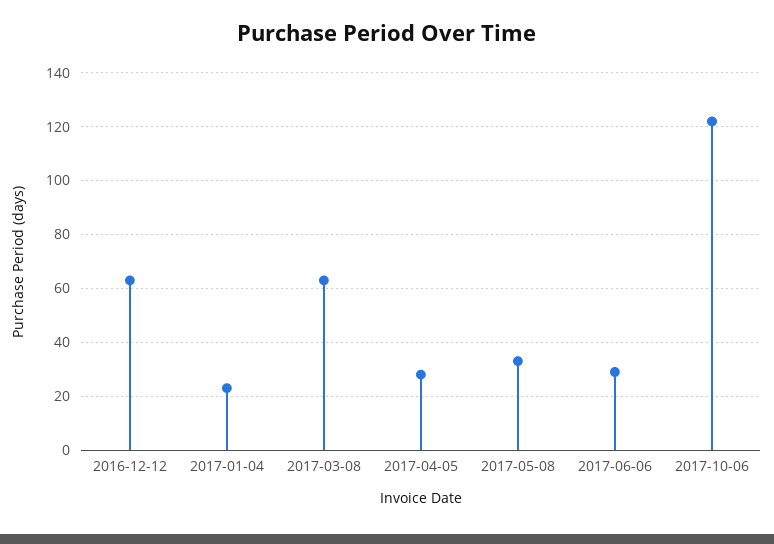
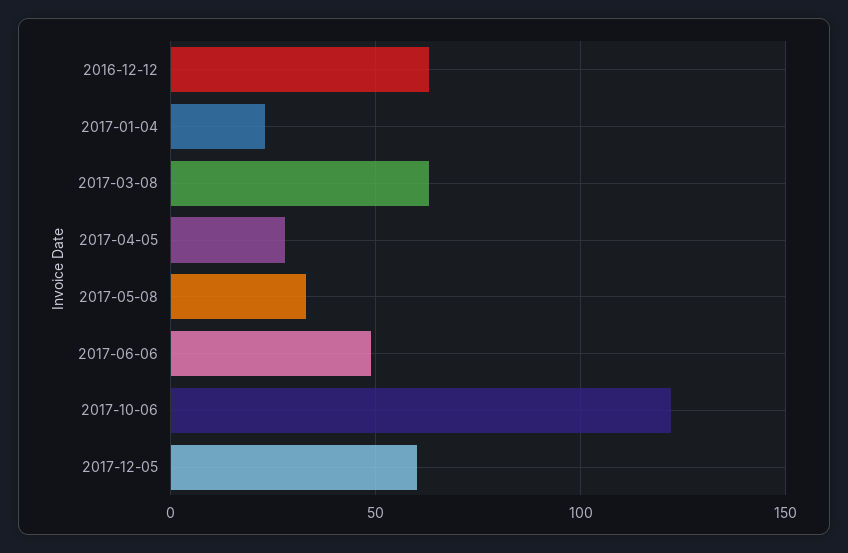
2017-06-06: 30 -> 50
2017-12-05: none -> 60

